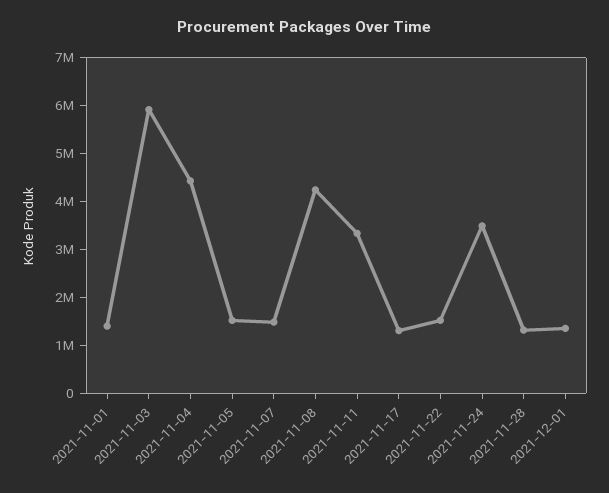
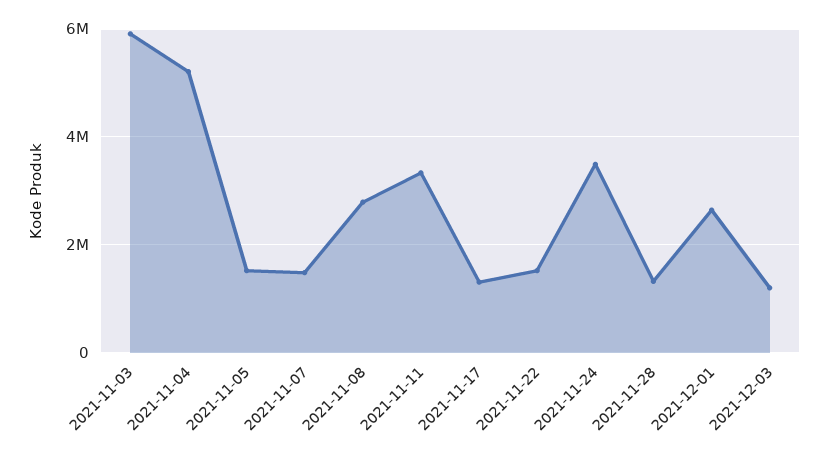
2021-11-01: 1400000 -> none
2021-11-04: 4400000 -> 5200000
2021-11-08: 4200000 -> 2800000
2021-12-01: 1400000 -> 2600000
2021-12-03: none -> 1200000

